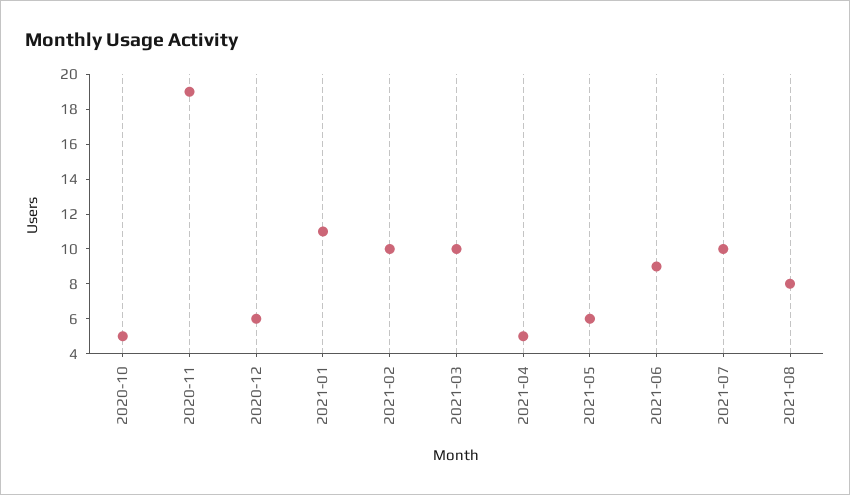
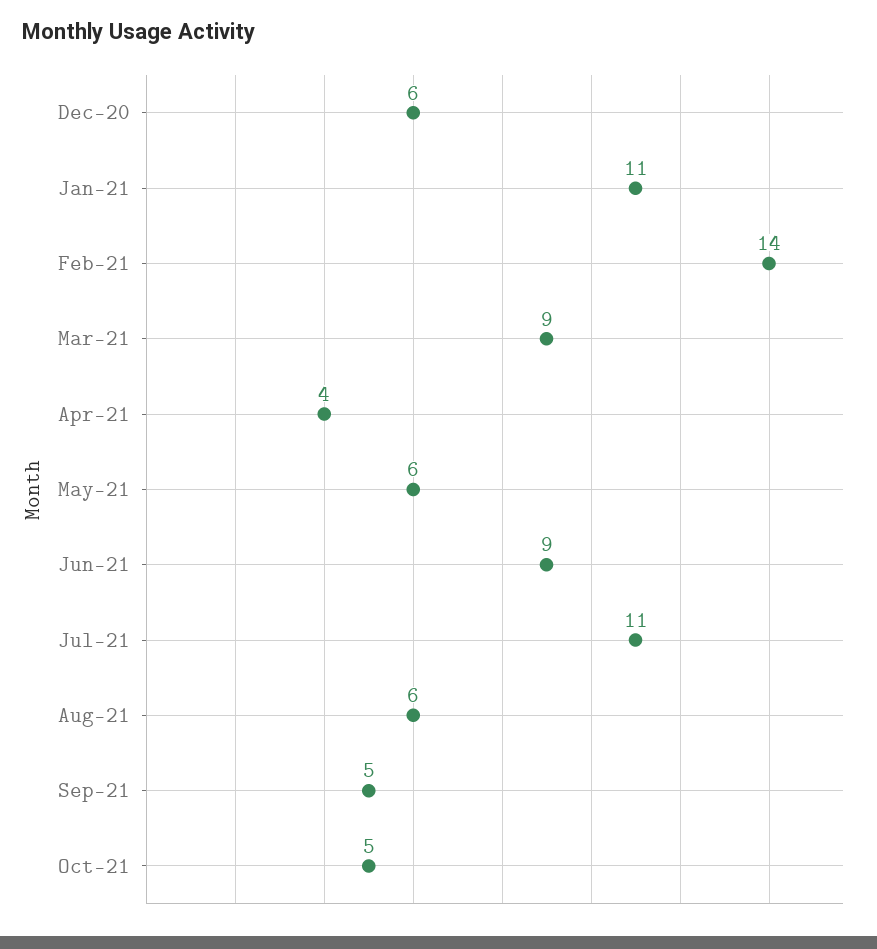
2020-10: 5 -> none
2020-11: 19 -> none
2021-02: 10 -> 14
2021-03: 10 -> 9
2021-04: 5 -> 4
2021-07: 10 -> 11
2021-08: 8 -> 6
Sep-21: none -> 5
Oct-21: none -> 5

